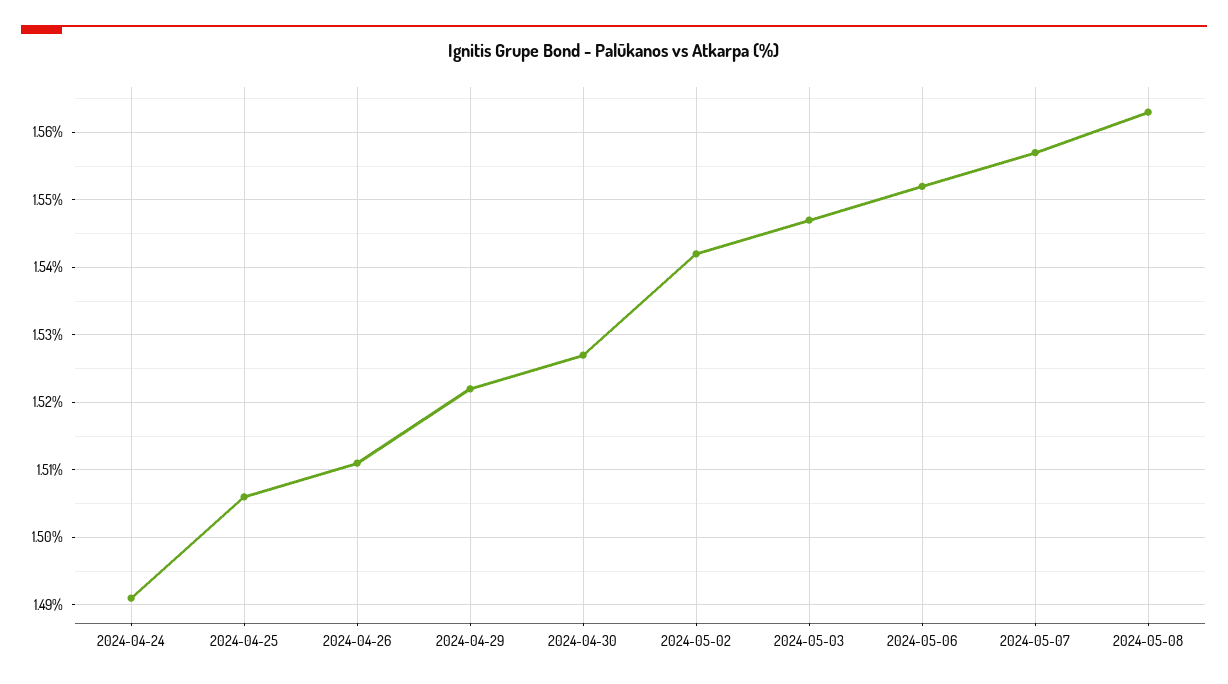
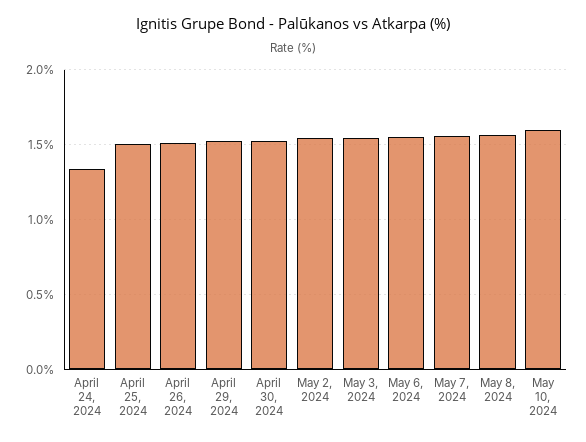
2024-04-24: 1.491 -> 1.35
May 10, 2024: none -> 1.6

